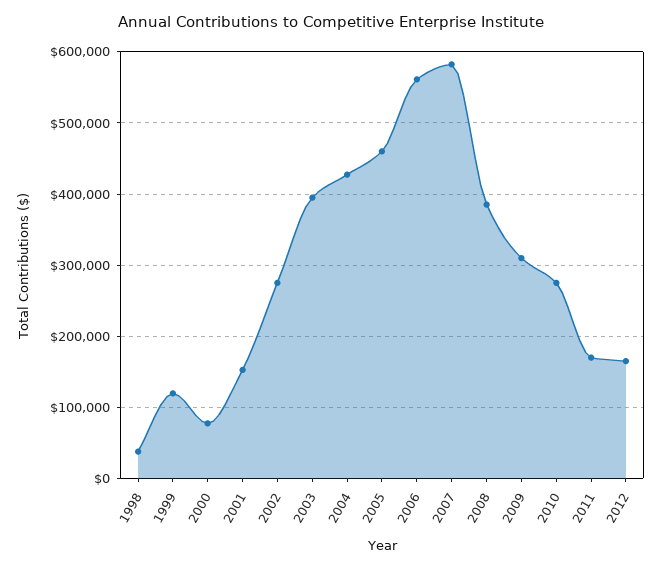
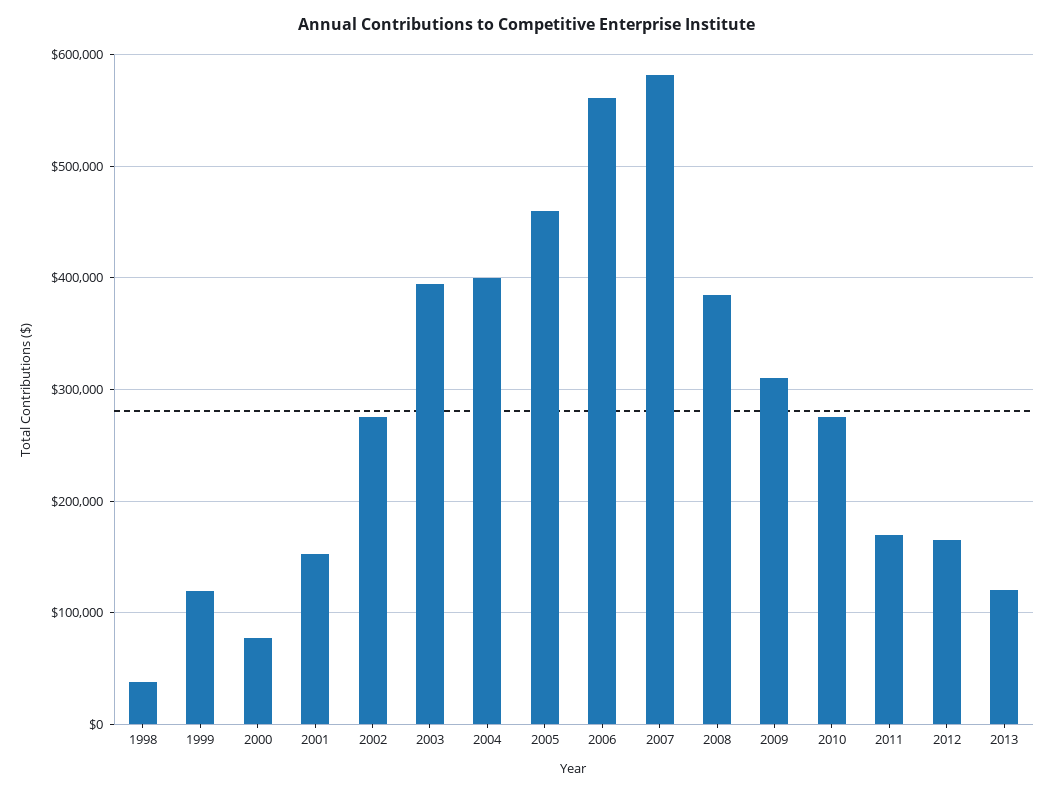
2004: 430000 -> 400000
2013: none -> 120000

